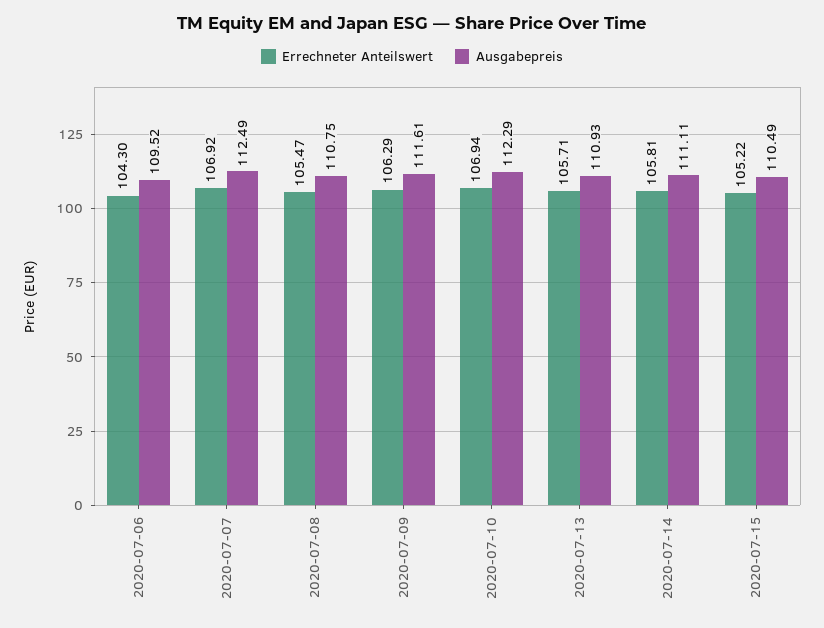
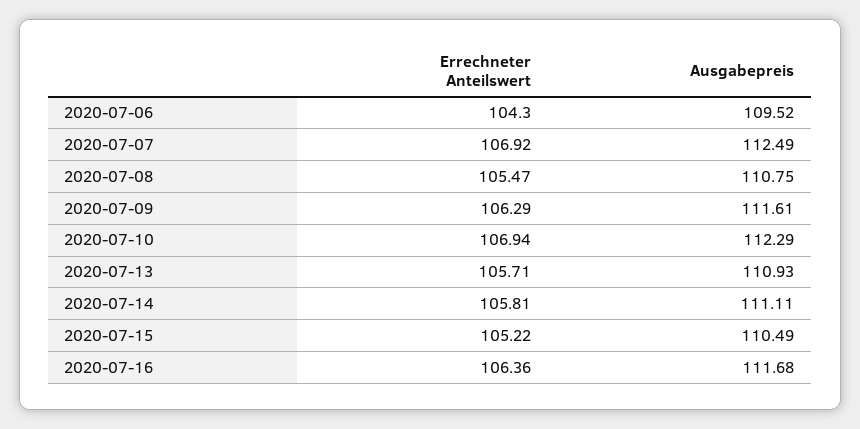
Errechneter Anteilswert, 2020-07-16: none -> 106.36
Ausgabepreis, 2020-07-16: none -> 111.68

